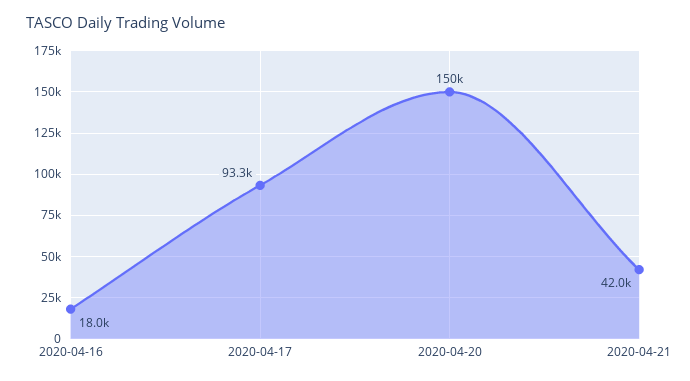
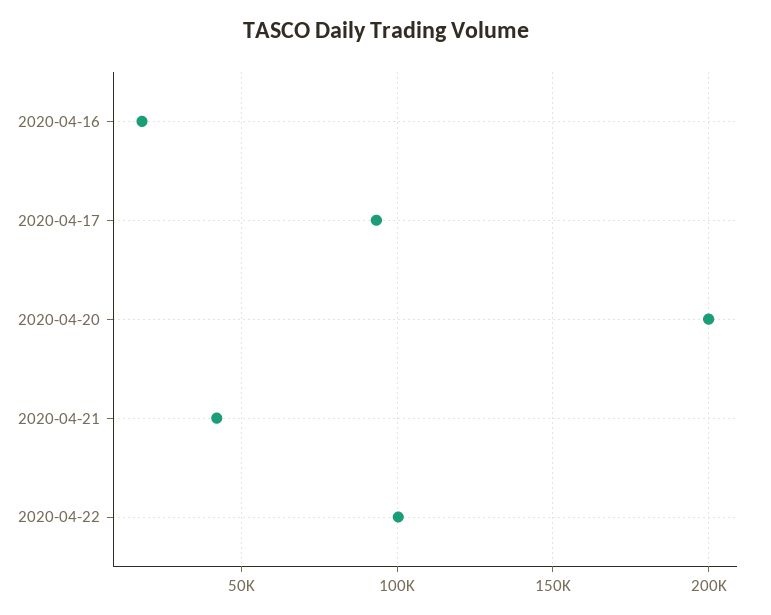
2020-04-20: 150000 -> 200000
2020-04-22: none -> 100000

